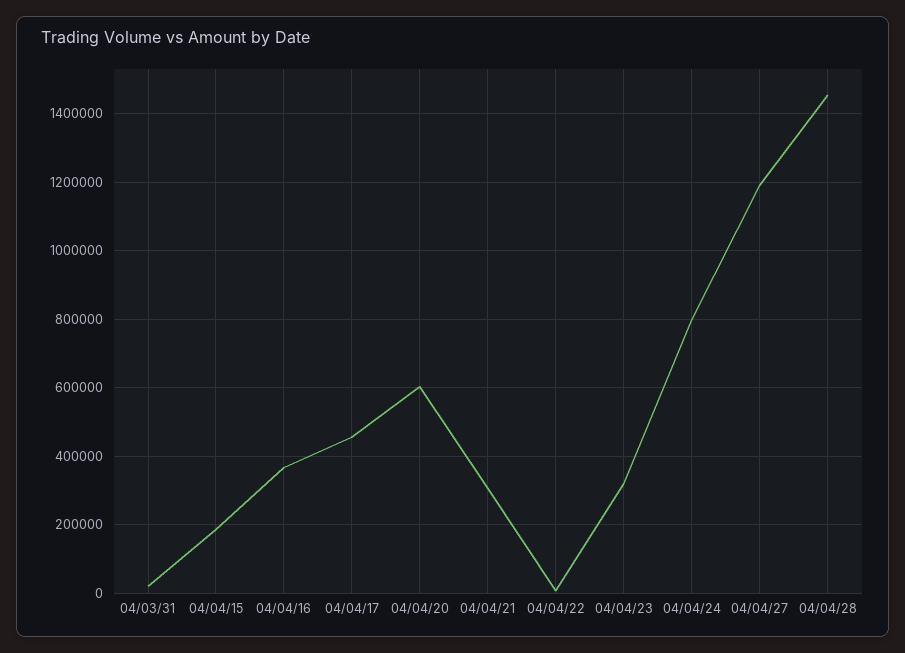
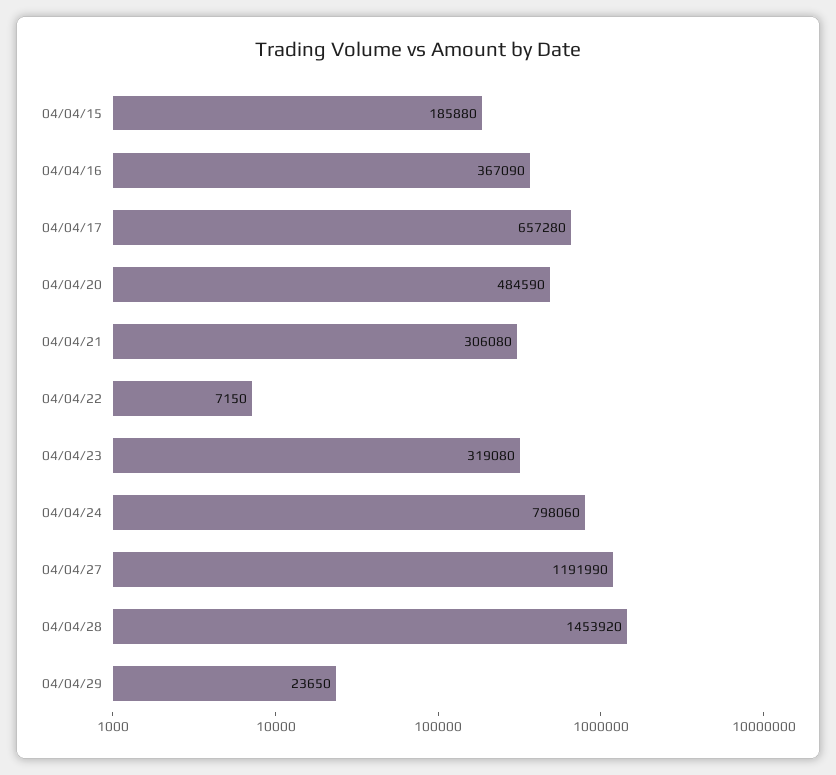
04/03/31: 20000 -> none
04/04/17: 460000 -> 657280
04/04/20: 600000 -> 484590
04/04/29: none -> 23650

